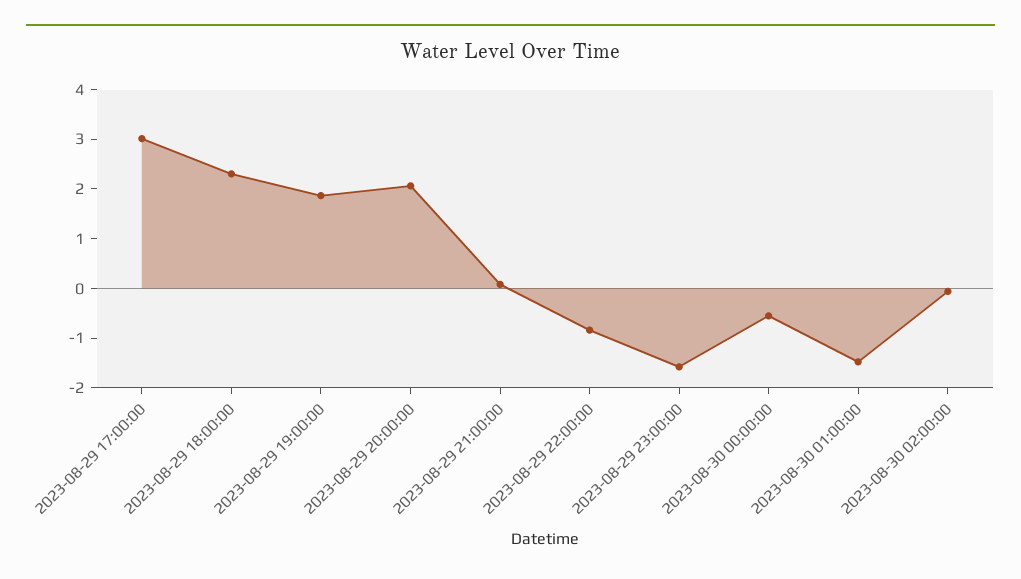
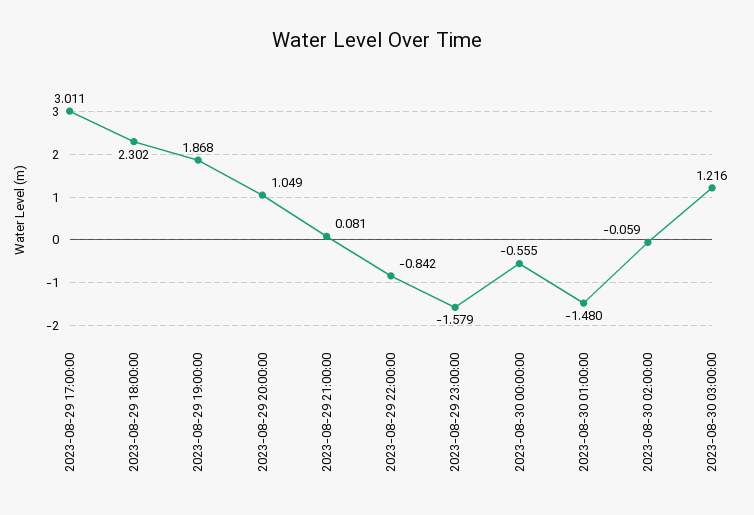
2023-08-29 20:00:00: 2 -> 1.049
2023-08-30 03:00:00: none -> 1.216

